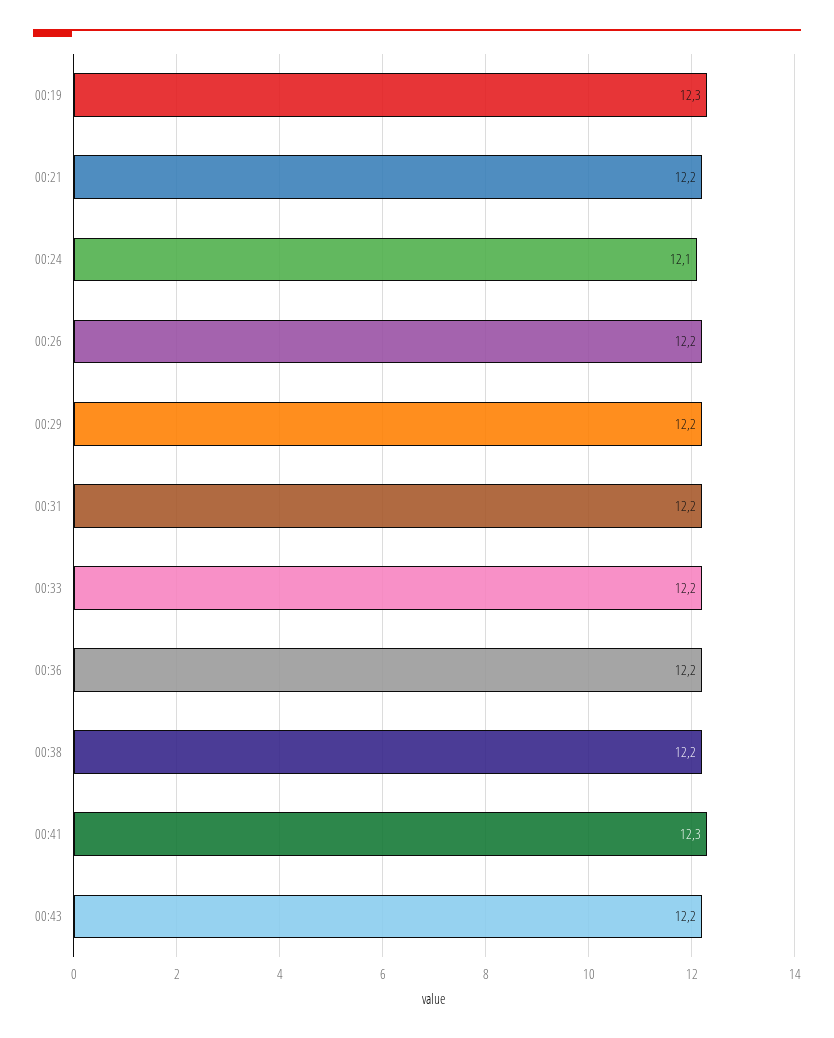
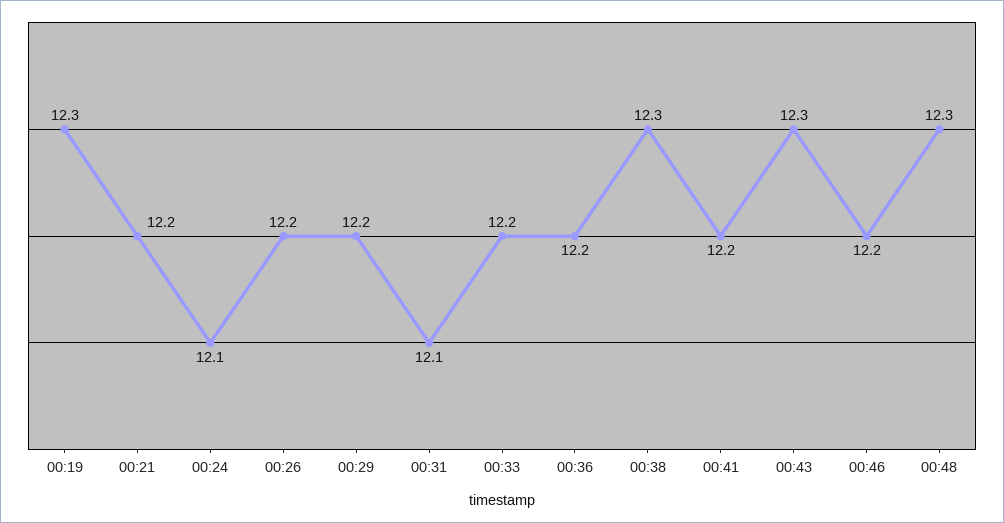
00:31: 12.2 -> 12.1
00:38: 12.2 -> 12.3
00:41: 12.3 -> 12.2
00:43: 12.2 -> 12.3
00:46: none -> 12.2
00:48: none -> 12.3

